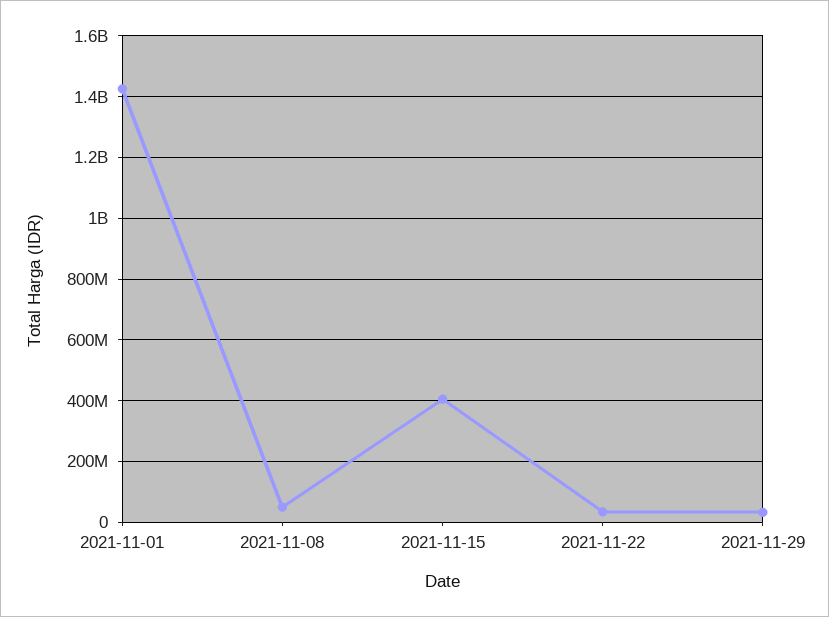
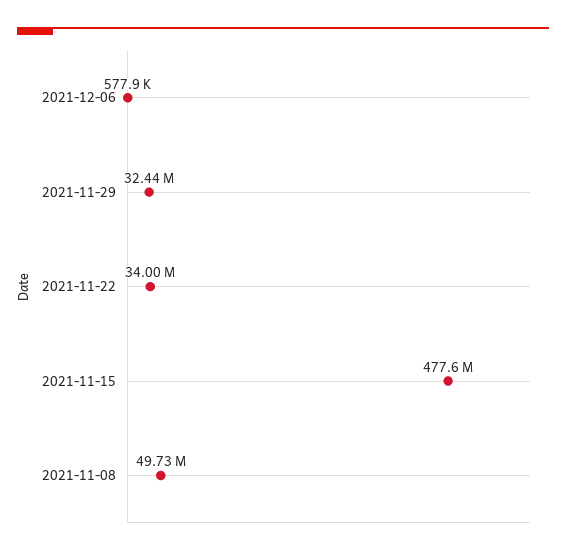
2021-11-01: 1420000000 -> none
2021-11-15: 400000000 -> 477600000
2021-12-06: none -> 577900

